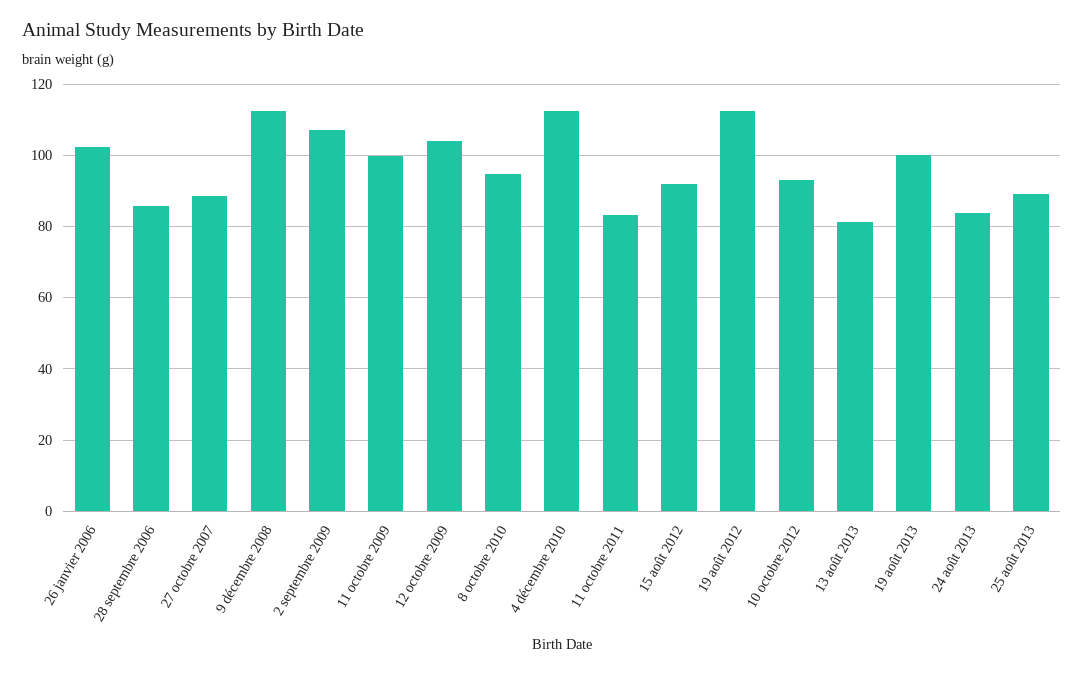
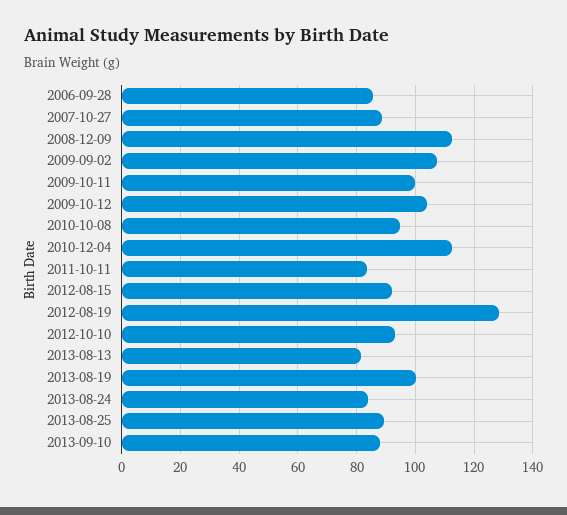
26 janvier 2006: 102 -> none
19 août 2012: 112 -> 127.5
2013-09-10: none -> 87.5

